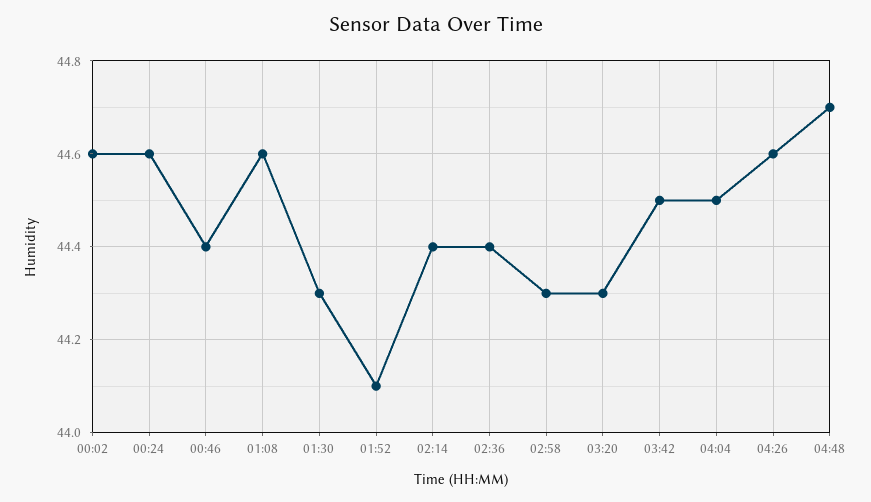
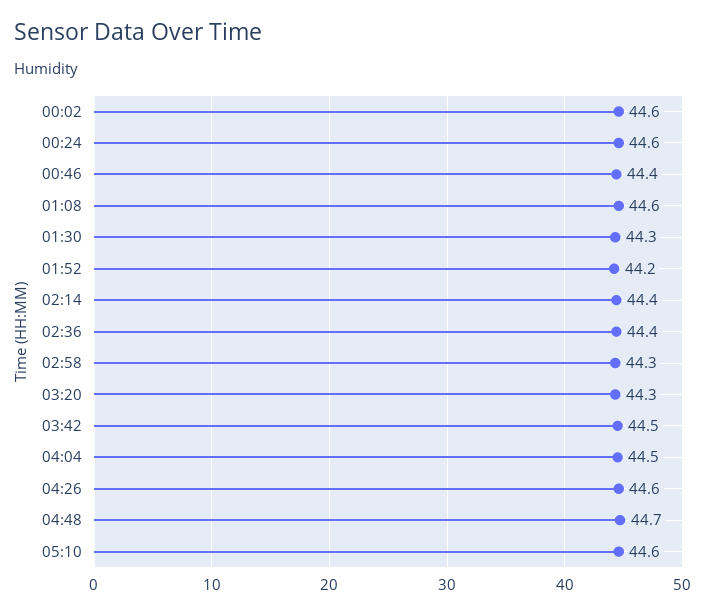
01:52: 44.1 -> 44.2
05:10: none -> 44.6

